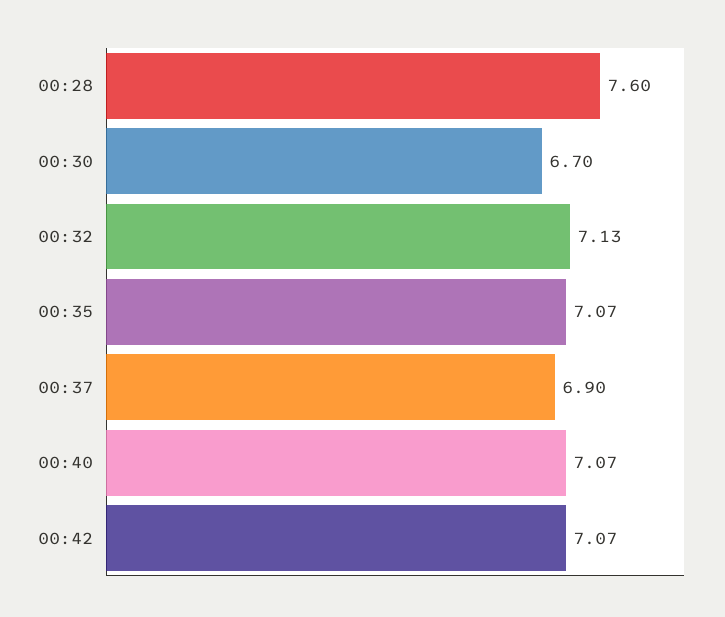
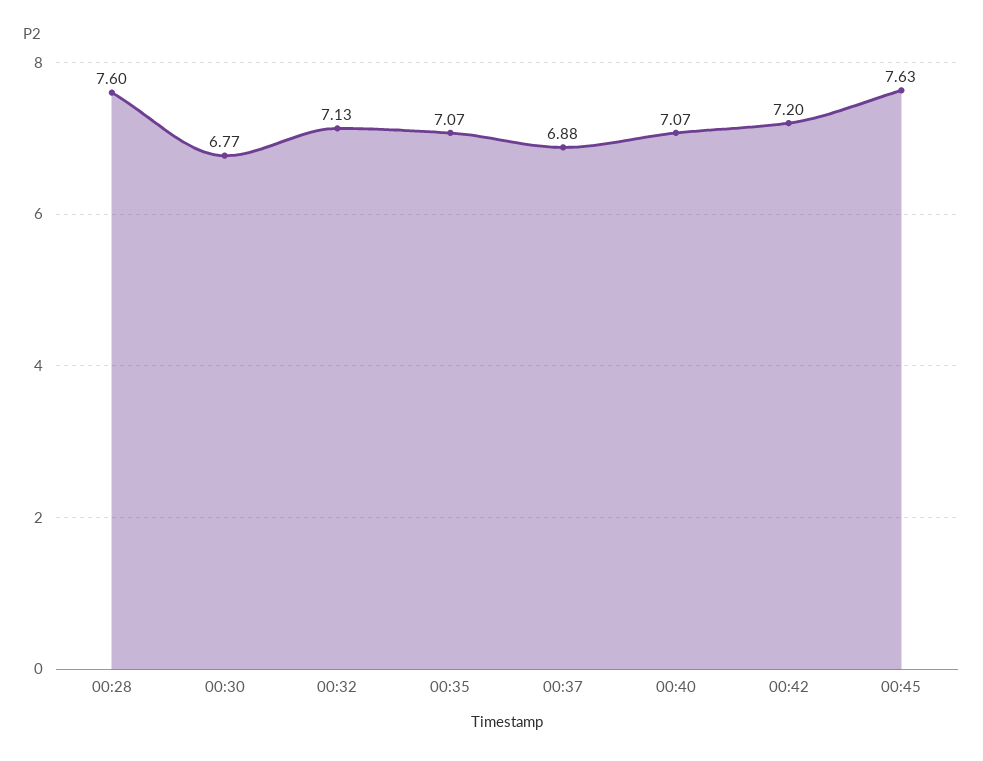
00:30: 6.7 -> 6.77
00:37: 6.9 -> 6.88
00:42: 7.07 -> 7.2
00:45: none -> 7.63

